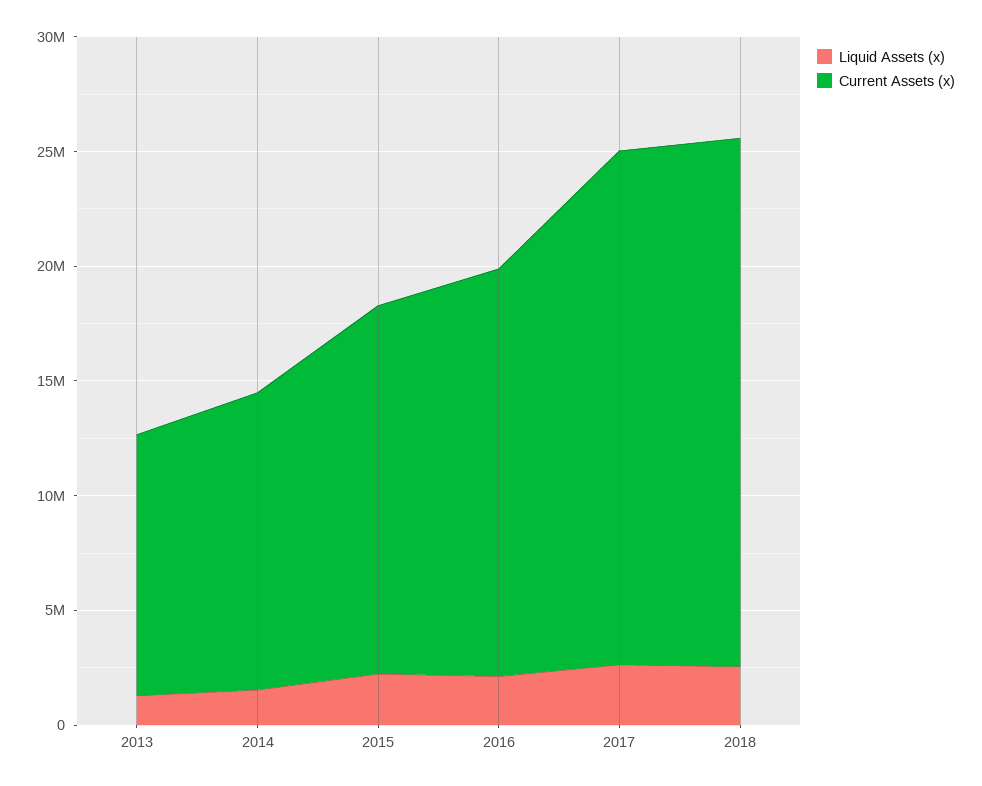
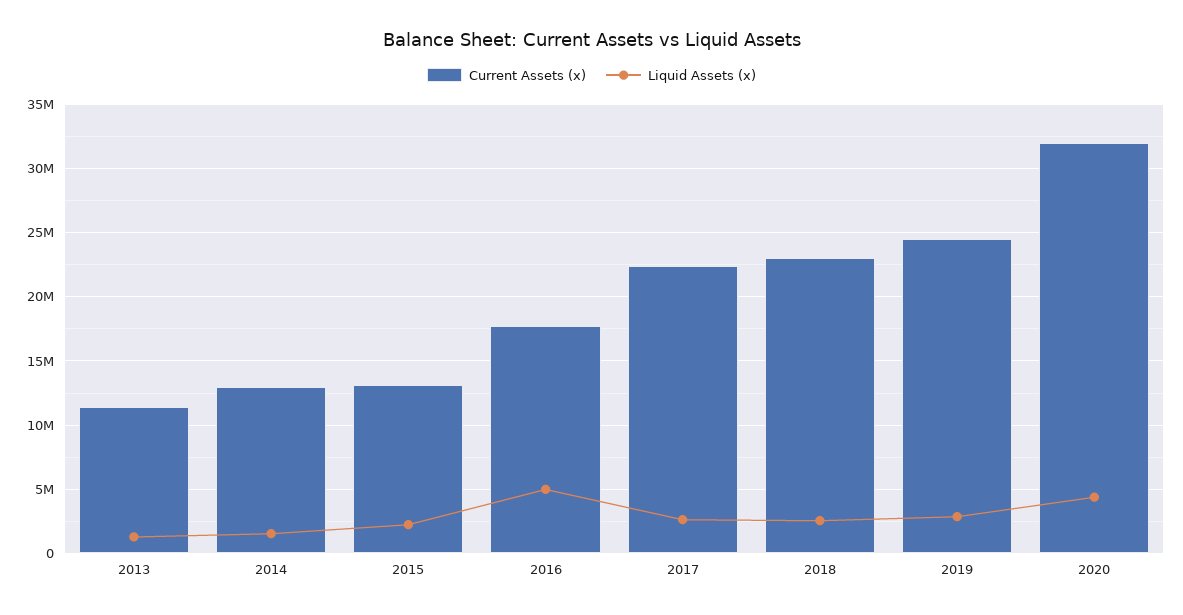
Current Assets (x), 2015: 16000000 -> 13000000
Liquid Assets (x), 2016: 2000000 -> 5000000
Current Assets (x), 2019: none -> 24500000
Liquid Assets (x), 2019: none -> 3000000
Current Assets (x), 2020: none -> 32000000
Liquid Assets (x), 2020: none -> 4500000

